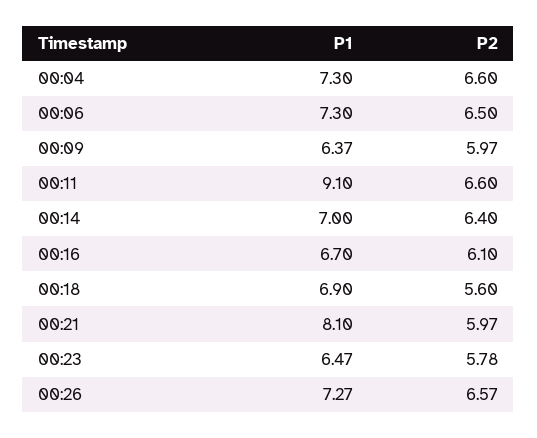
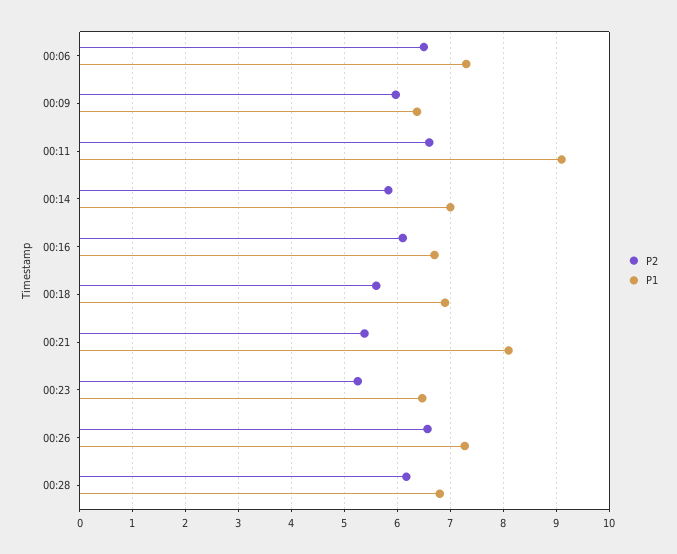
P1, 00:04: 7.3 -> none
P2, 00:04: 6.6 -> none
P2, 00:14: 6.4 -> 5.8
P2, 00:21: 5.97 -> 5.4
P2, 00:23: 5.78 -> 5.2
P2, 00:28: none -> 6.2
P1, 00:28: none -> 6.8

